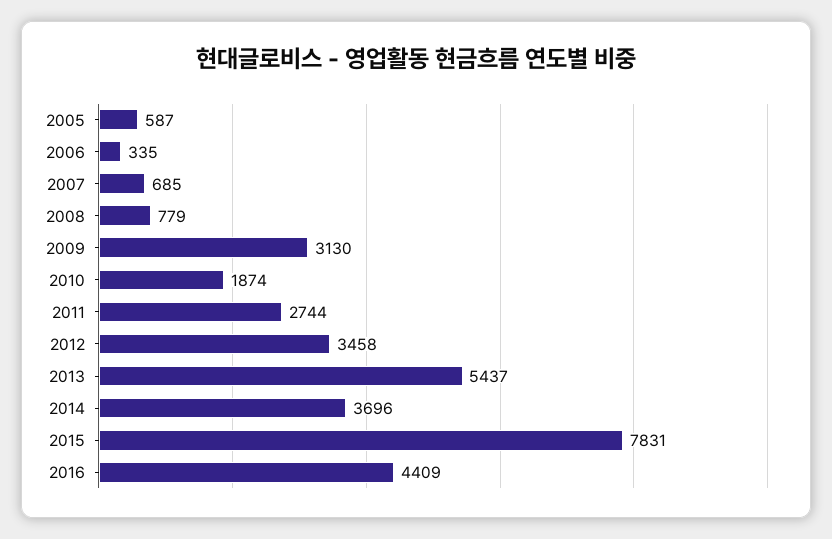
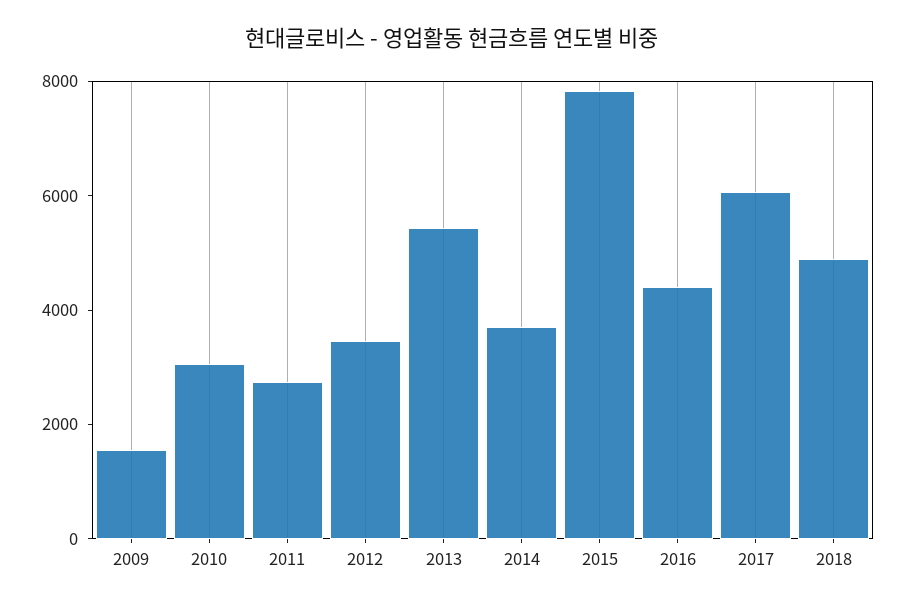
2005: 587 -> none
2006: 335 -> none
2007: 685 -> none
2008: 779 -> none
2009: 3130 -> 1500
2010: 1874 -> 3000
2017: none -> 6000
2018: none -> 5000

